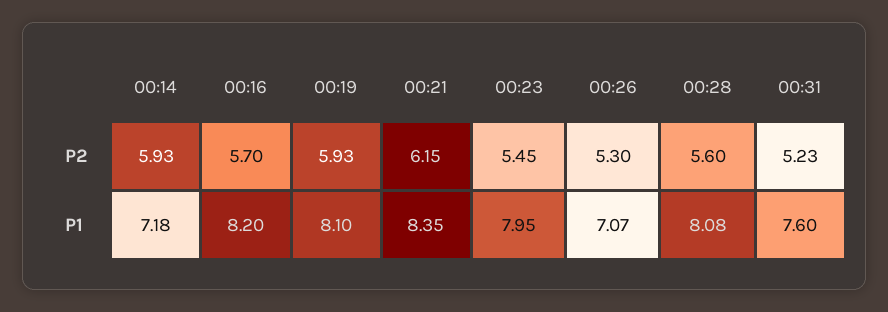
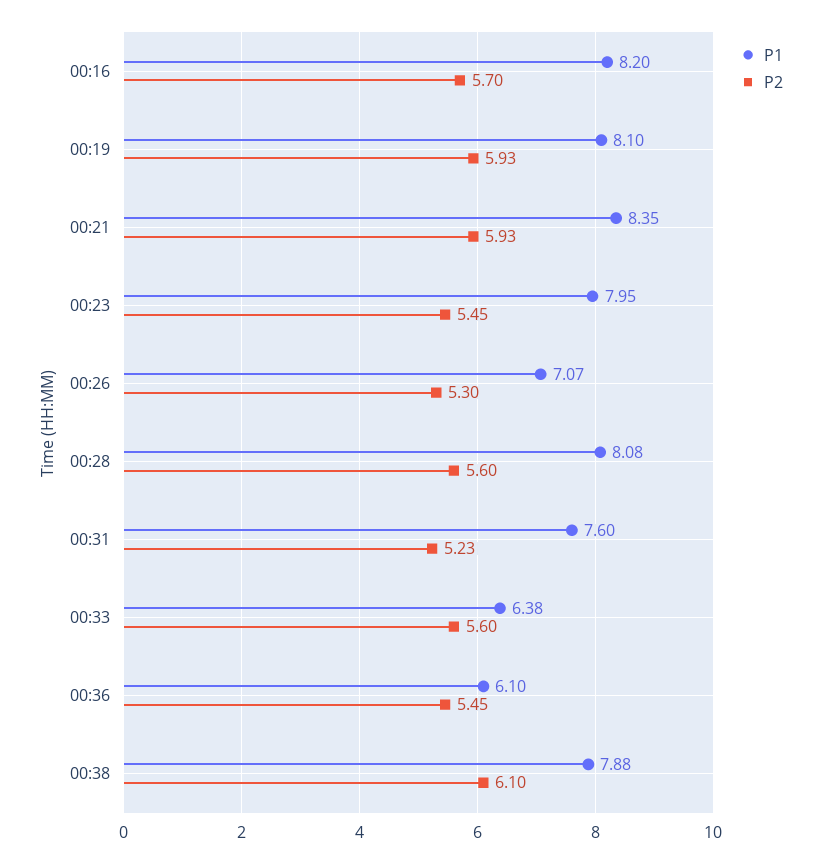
P2, 00:14: 5.93 -> none
P2, 00:21: 6.15 -> 5.93
P1, 00:14: 7.18 -> none
P1, 00:33: none -> 6.38
P2, 00:33: none -> 5.6
P1, 00:36: none -> 6.1
P2, 00:36: none -> 5.45
P1, 00:38: none -> 7.88
P2, 00:38: none -> 6.1

